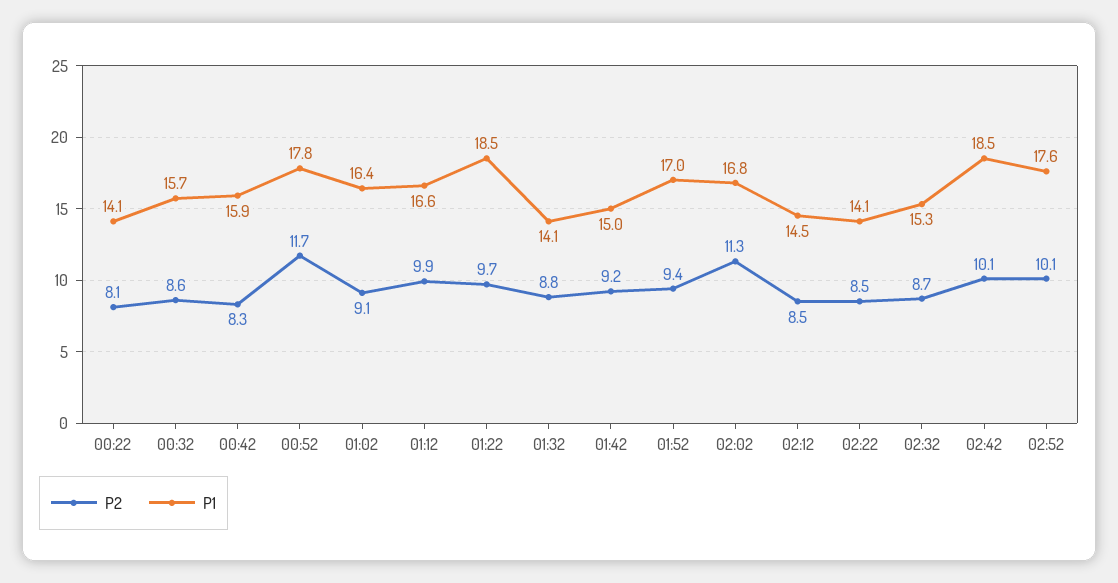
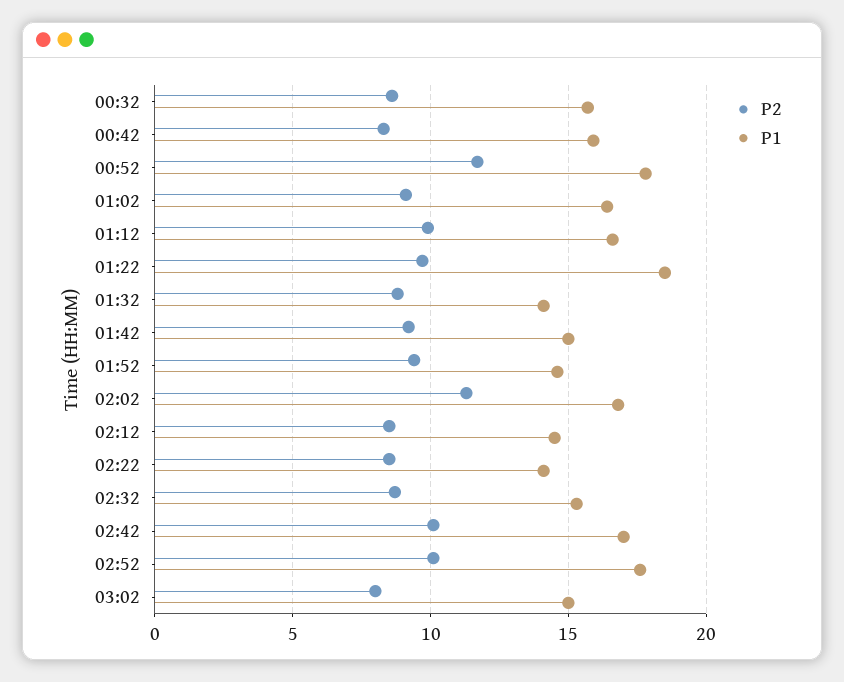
P2, 00:22: 8.1 -> none
P1, 00:22: 14.1 -> none
P1, 01:52: 17 -> 14.5
P1, 02:42: 18.5 -> 17
P2, 03:02: none -> 8
P1, 03:02: none -> 15

